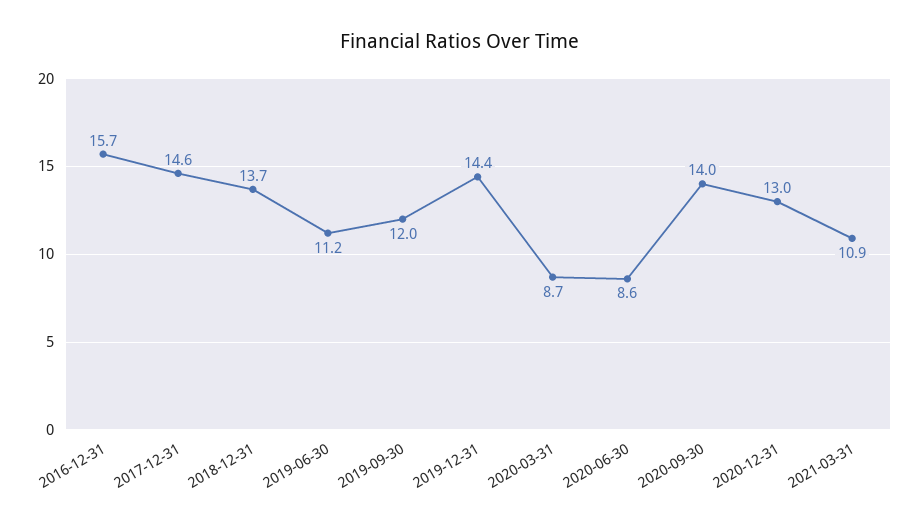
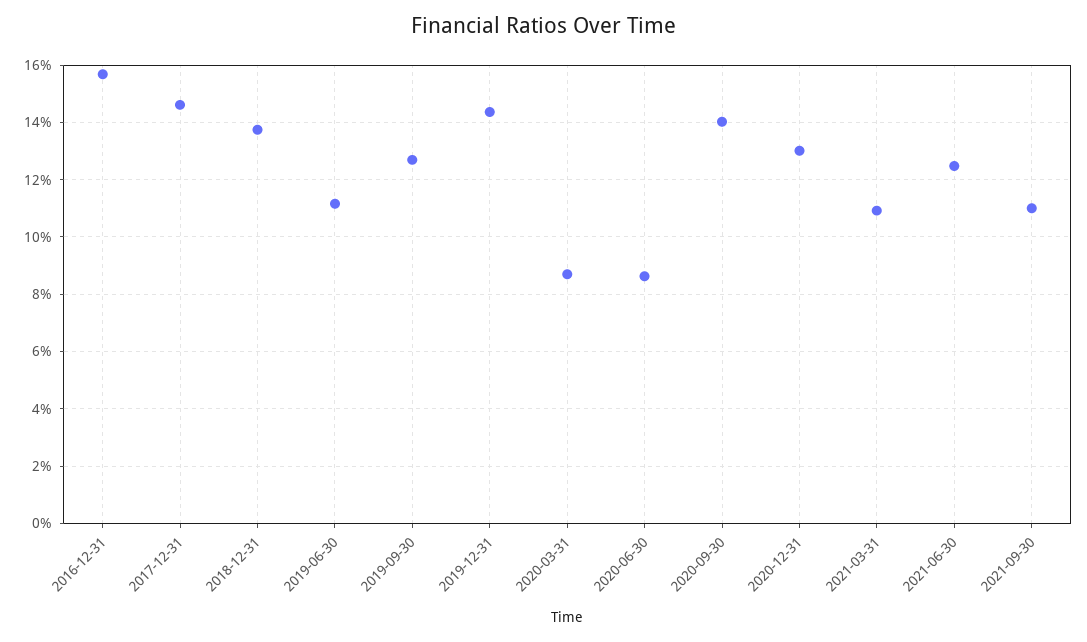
2019-09-30: 12 -> 12.75
2021-06-30: none -> 12.5
2021-09-30: none -> 11

